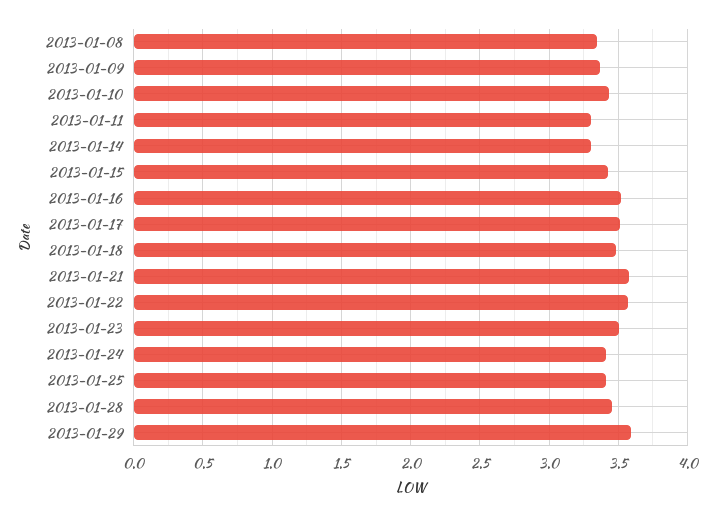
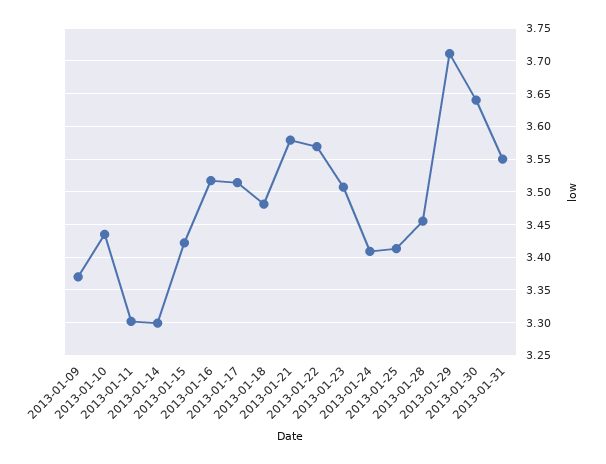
2013-01-08: 3.35 -> none
2013-01-29: 3.6 -> 3.71
2013-01-30: none -> 3.64
2013-01-31: none -> 3.55

